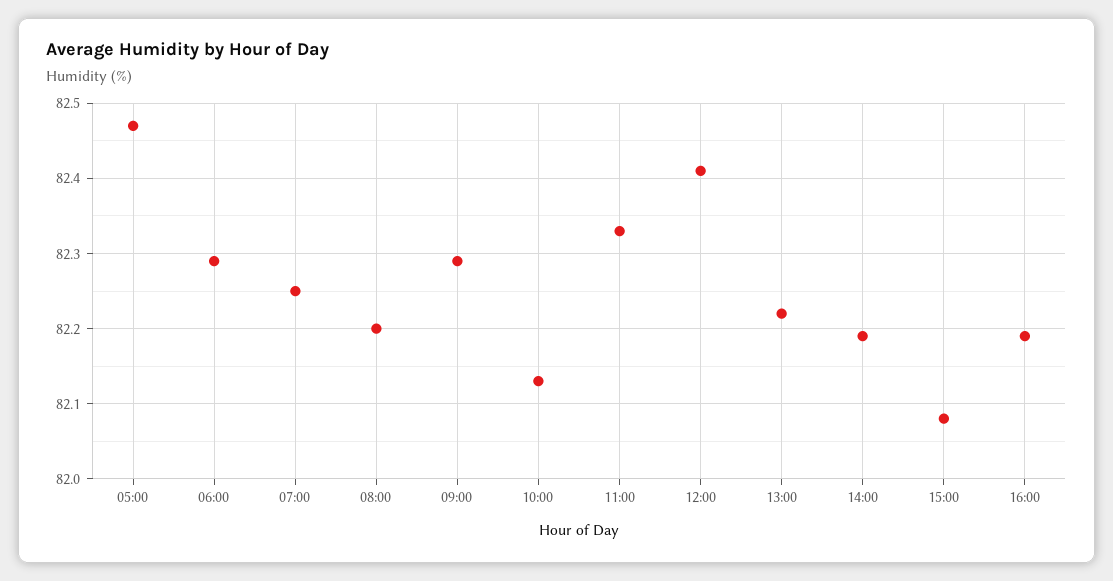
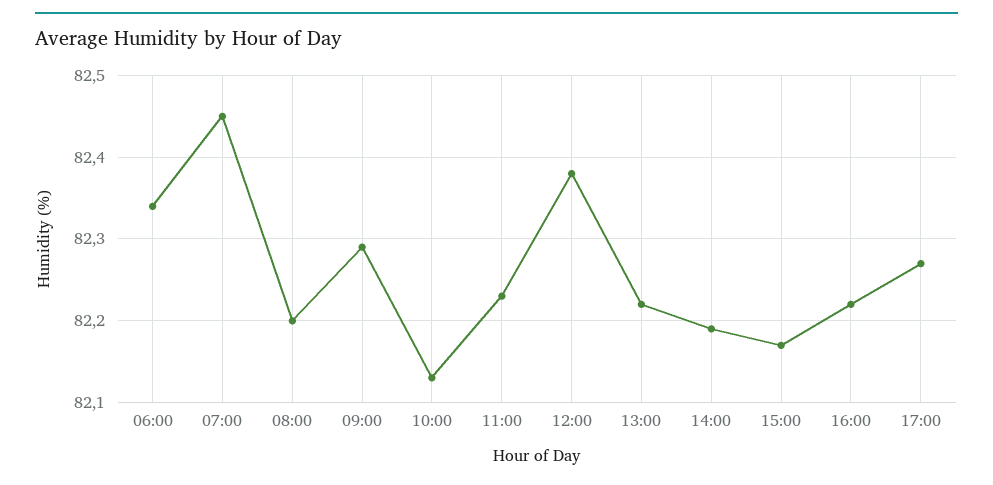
05:00: 82.47 -> none
06:00: 82.29 -> 82.34
07:00: 82.25 -> 82.45
11:00: 82.33 -> 82.23
12:00: 82.41 -> 82.38
15:00: 82.08 -> 82.17
16:00: 82.19 -> 82.22
17:00: none -> 82.27

